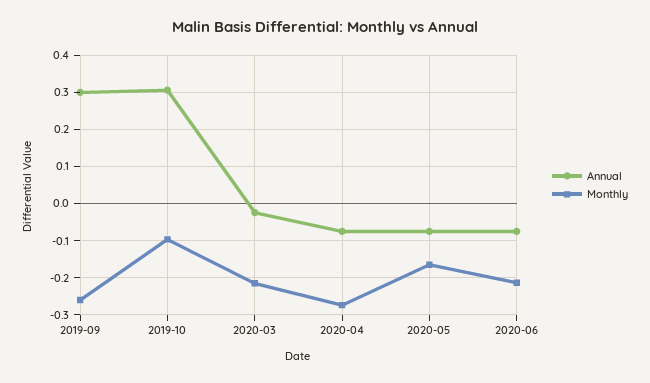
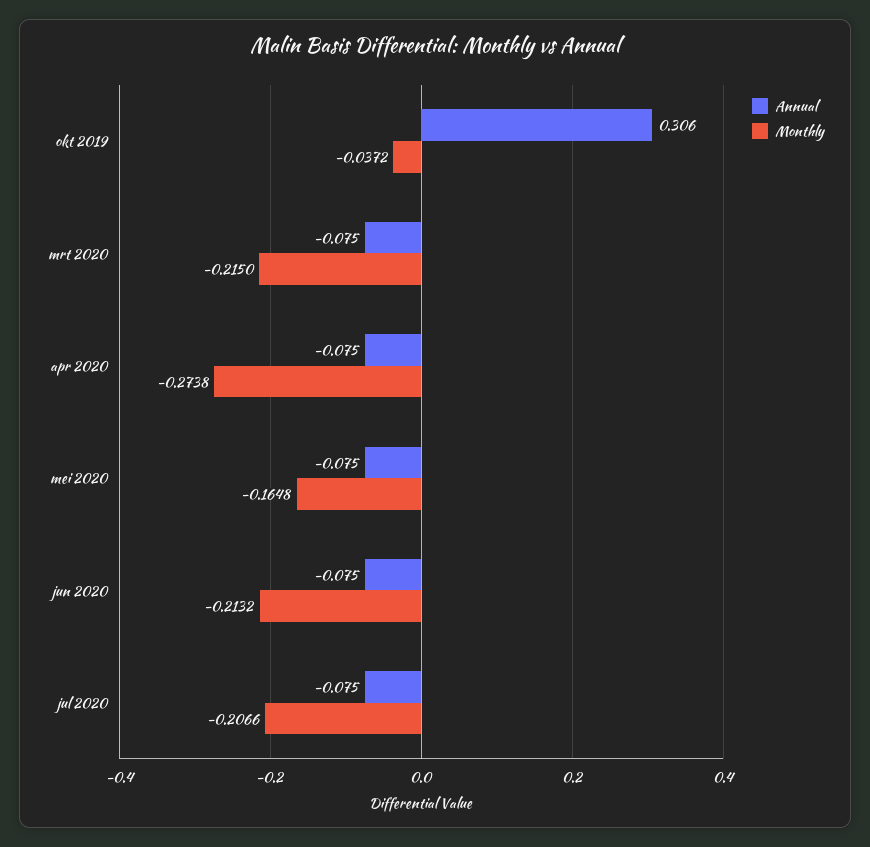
Annual, 2019-09: 0.3 -> none
Monthly, 2019-09: -0.26 -> none
Monthly, 2019-10: -0.1 -> -0.0372
Annual, 2020-03: -0.02 -> -0.075
Annual, jul 2020: none -> -0.075
Monthly, jul 2020: none -> -0.2066

